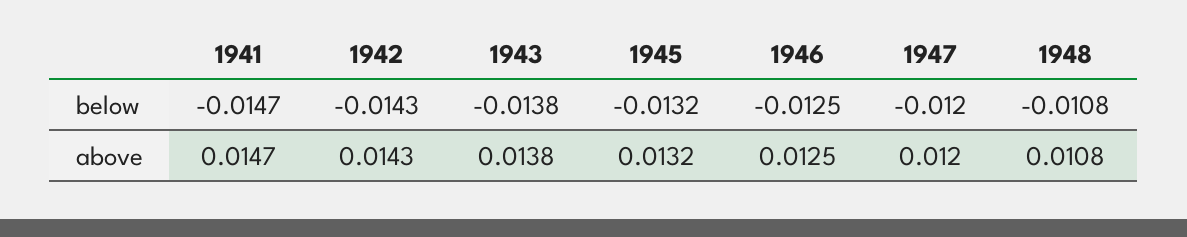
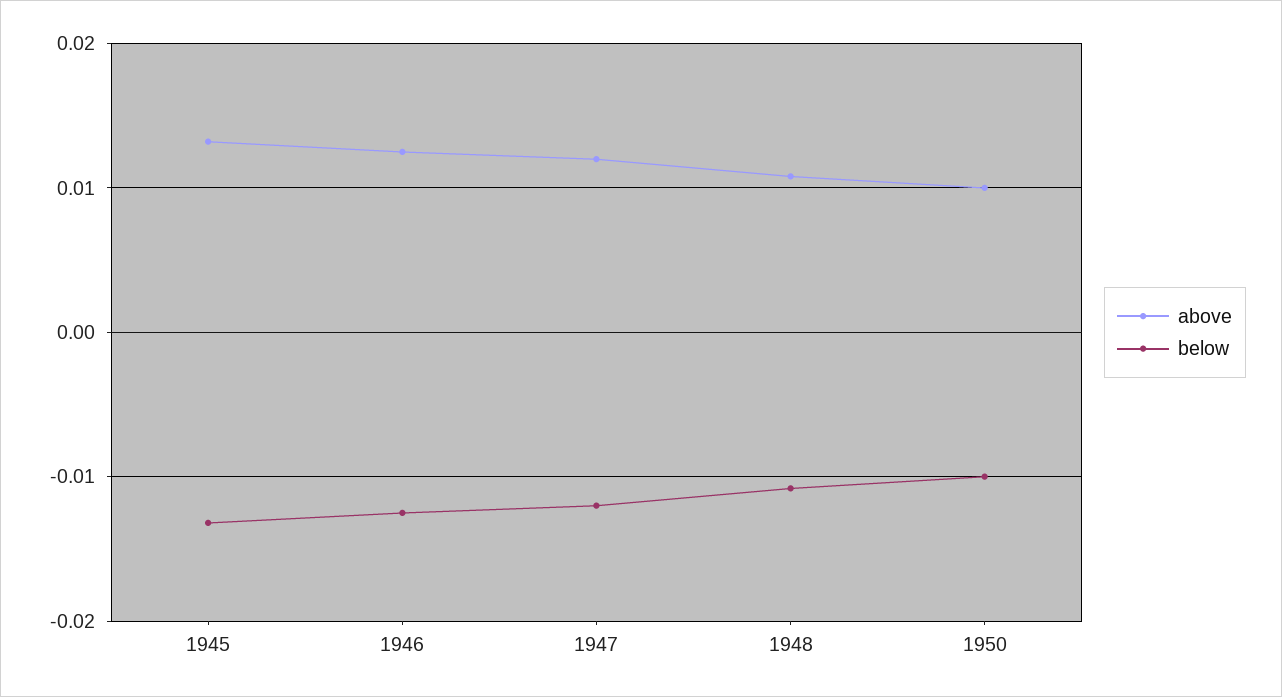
below, 1941: -0.0147 -> none
below, 1942: -0.0143 -> none
below, 1943: -0.0138 -> none
above, 1941: 0.0147 -> none
above, 1942: 0.0143 -> none
above, 1943: 0.0138 -> none
above, 1950: none -> 0.01
below, 1950: none -> -0.01

